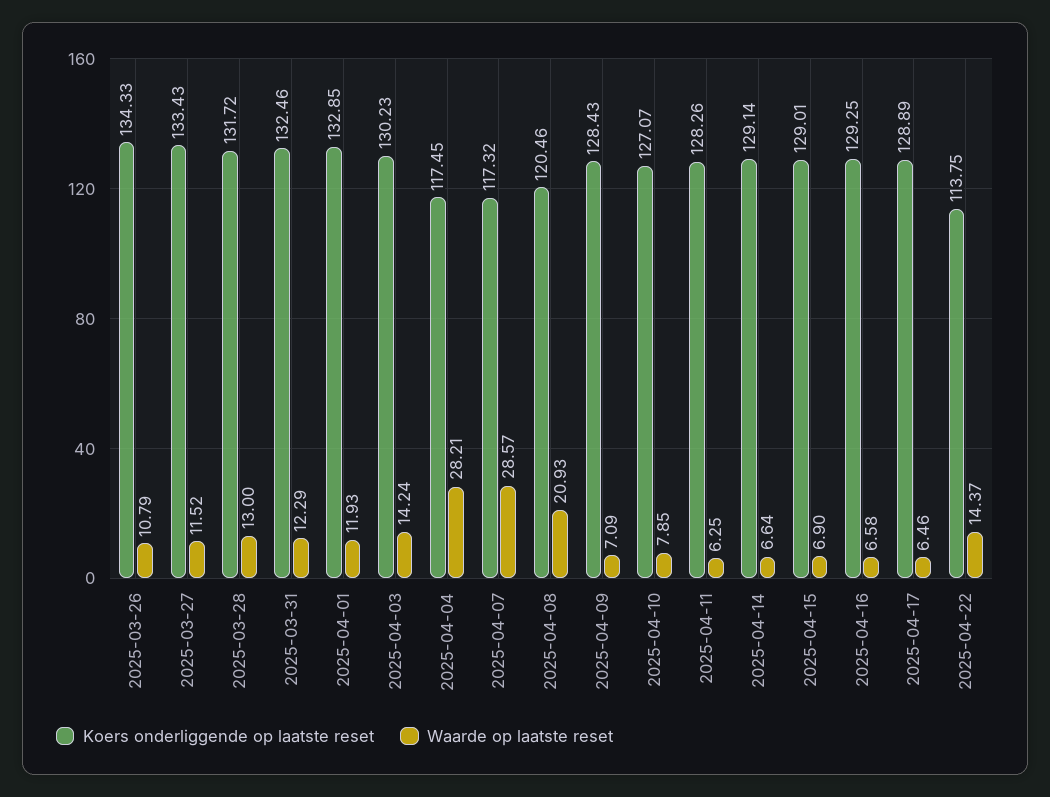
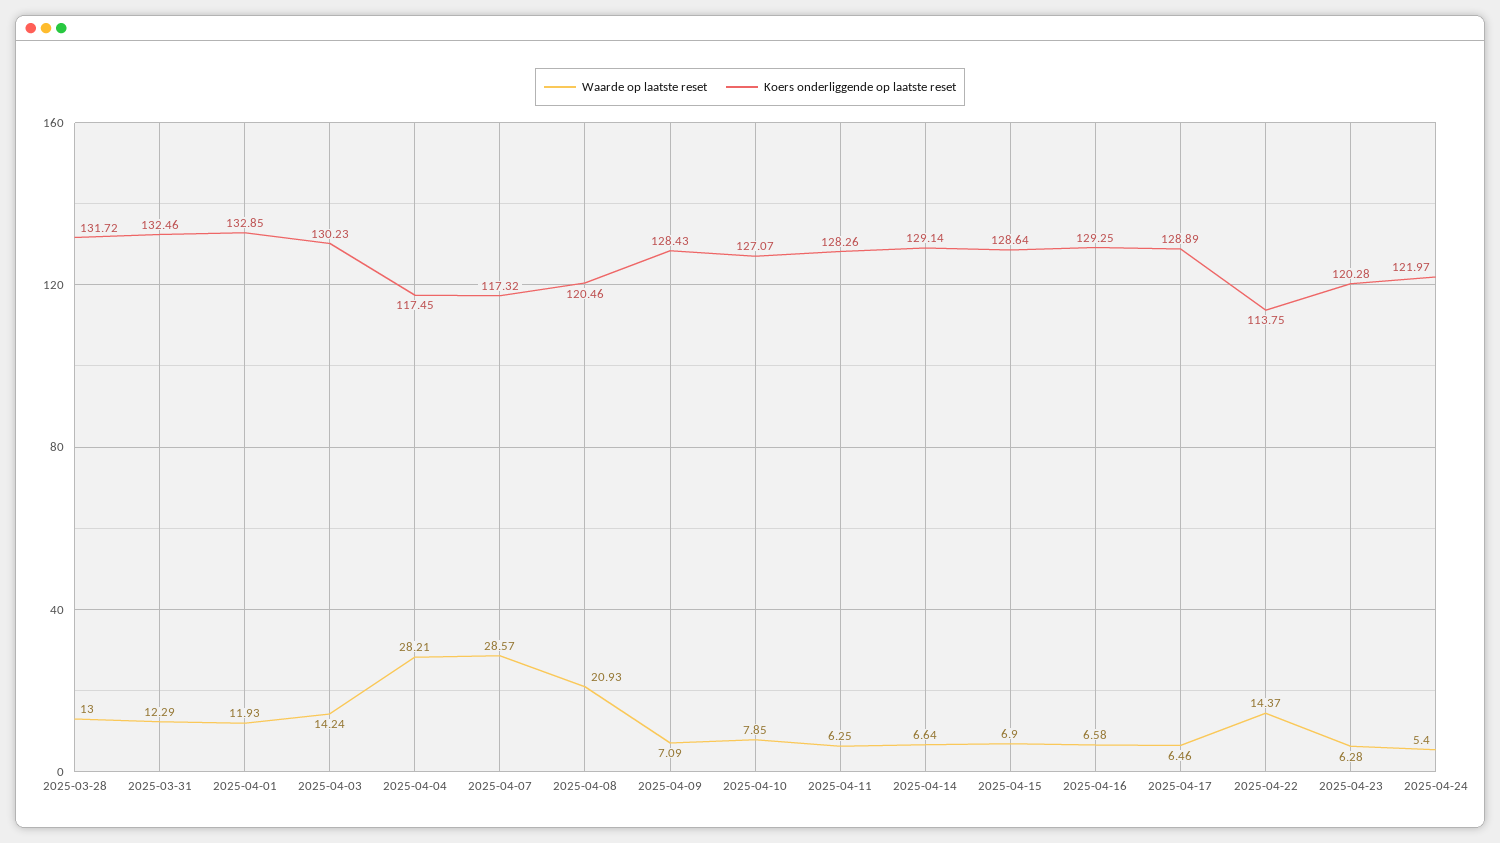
Koers onderliggende op laatste reset, 2025-03-26: 134.33 -> none
Waarde op laatste reset, 2025-03-26: 10.79 -> none
Koers onderliggende op laatste reset, 2025-03-27: 133.43 -> none
Waarde op laatste reset, 2025-03-27: 11.52 -> none
Koers onderliggende op laatste reset, 2025-04-15: 129.01 -> 128.64
Waarde op laatste reset, 2025-04-23: none -> 6.28
Koers onderliggende op laatste reset, 2025-04-23: none -> 120.28
Waarde op laatste reset, 2025-04-24: none -> 5.4
Koers onderliggende op laatste reset, 2025-04-24: none -> 121.97

